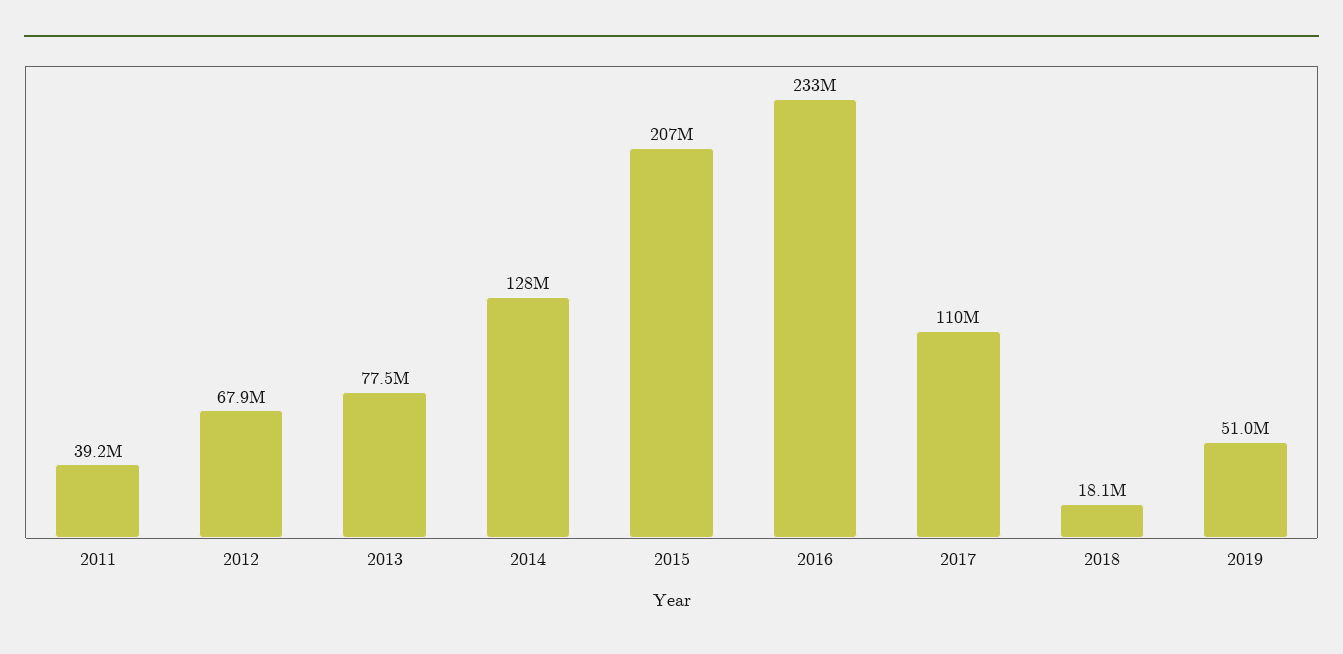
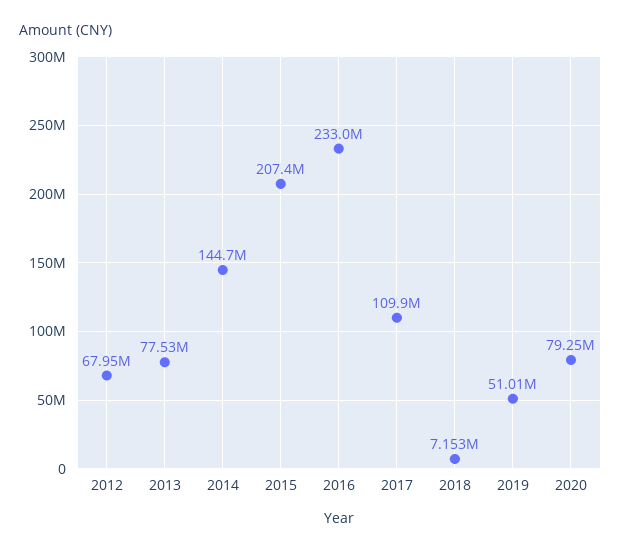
2011: 39200000 -> none
2014: 128000000 -> 144700000
2018: 18100000 -> 7153000
2020: none -> 79250000

